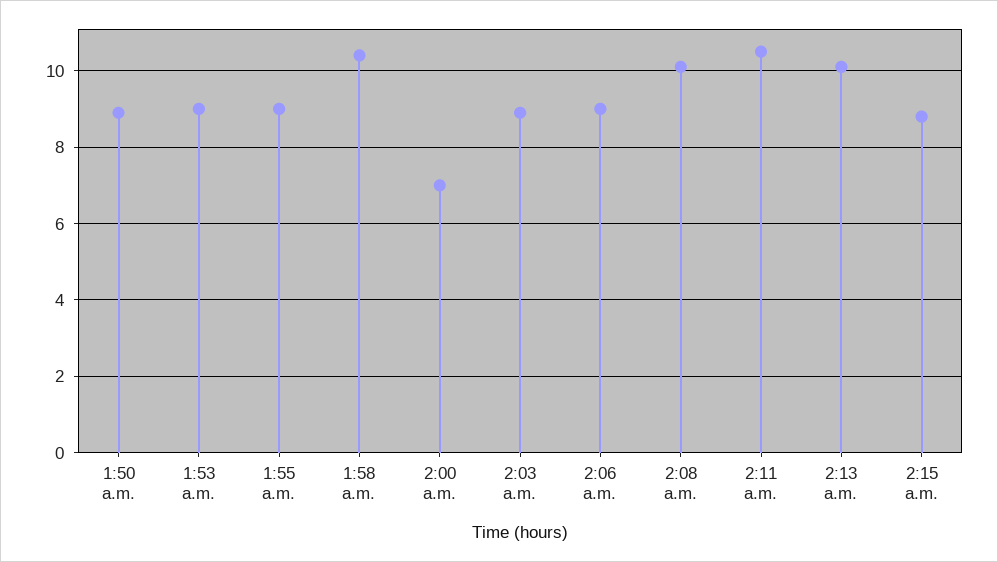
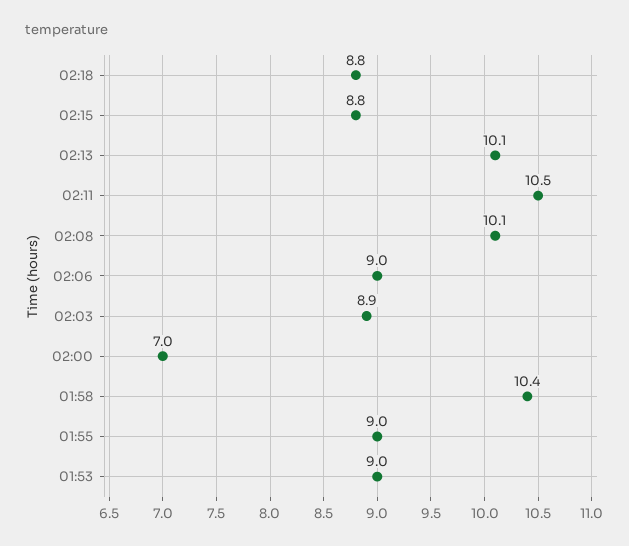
1:50 a.m.: 9 -> none
02:18: none -> 8.8

